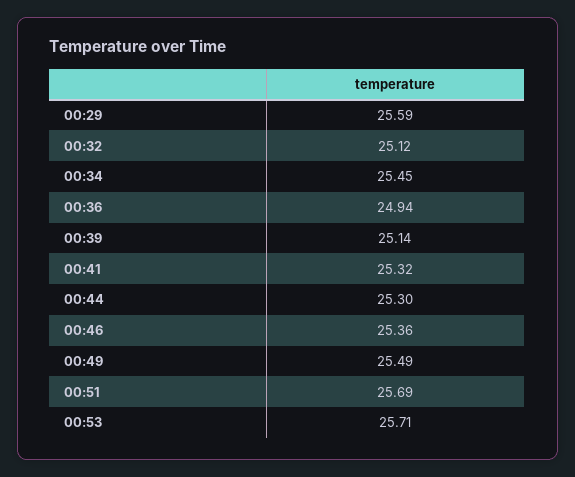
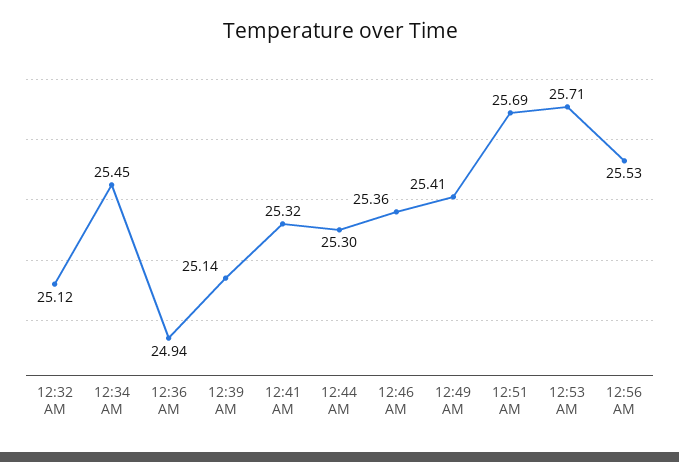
00:29: 25.59 -> none
00:49: 25.49 -> 25.41
12:56 AM: none -> 25.53

